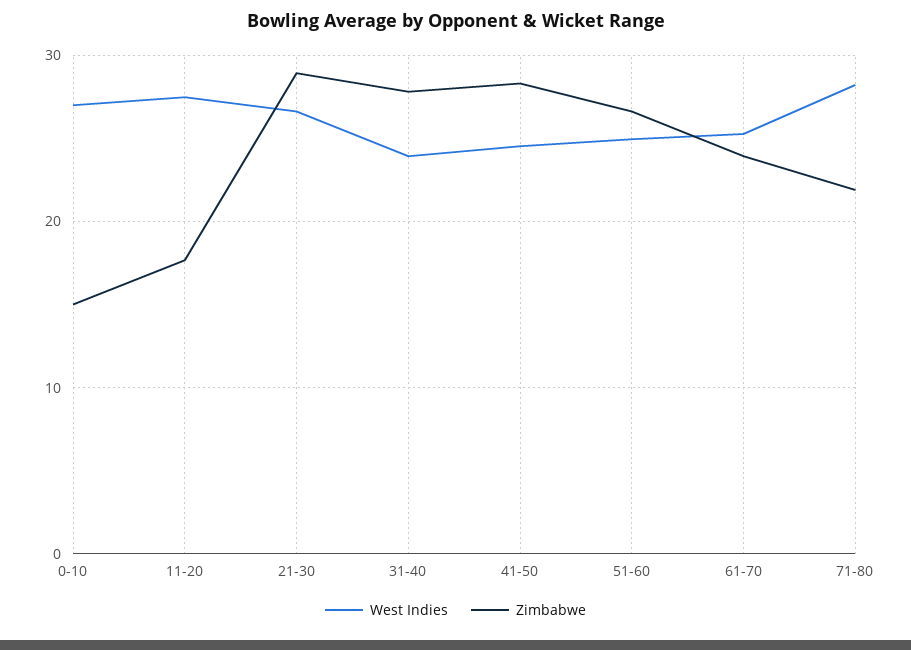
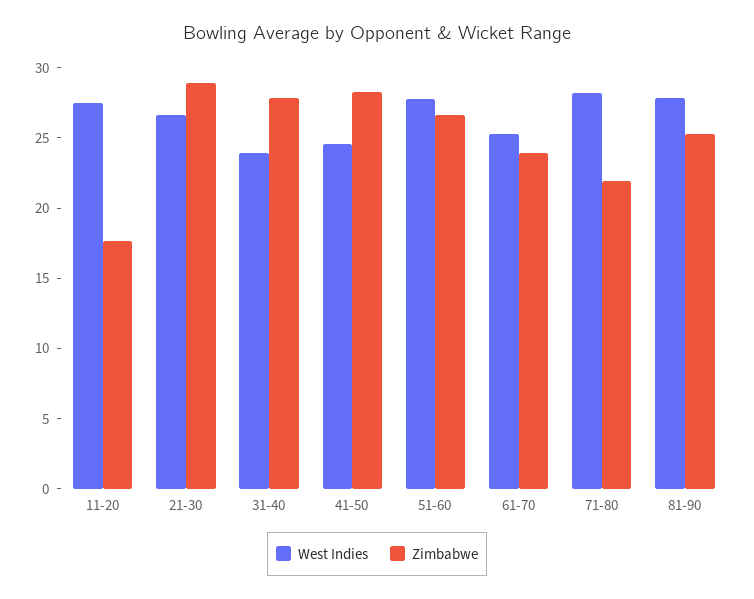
West Indies, 0-10: 27 -> none
Zimbabwe, 0-10: 15 -> none
West Indies, 51-60: 25 -> 28
West Indies, 81-90: none -> 28
Zimbabwe, 81-90: none -> 25

